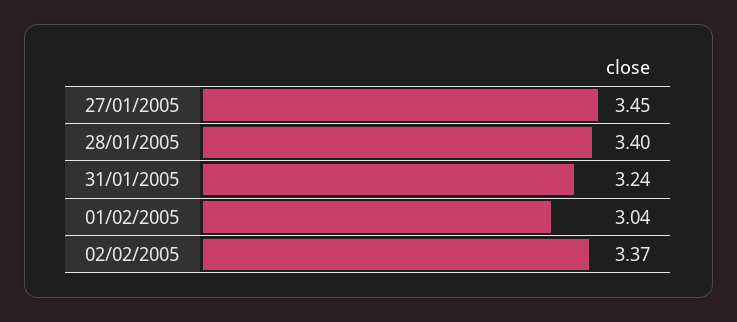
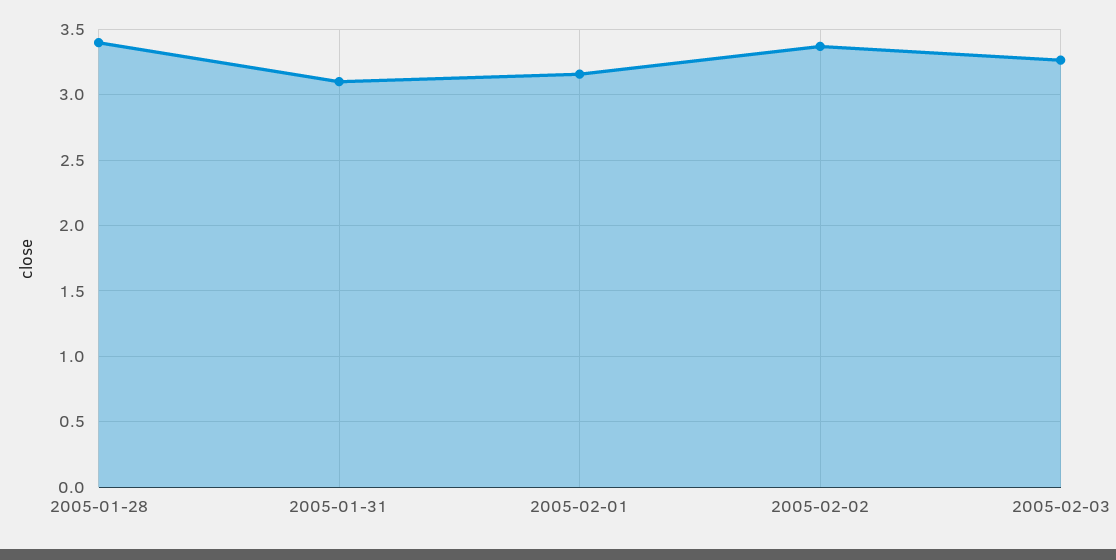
27/01/2005: 3.45 -> none
31/01/2005: 3.24 -> 3.1
01/02/2005: 3.04 -> 3.15
2005-02-03: none -> 3.25

